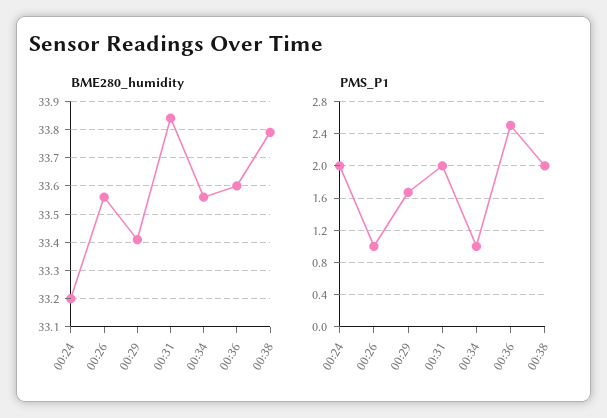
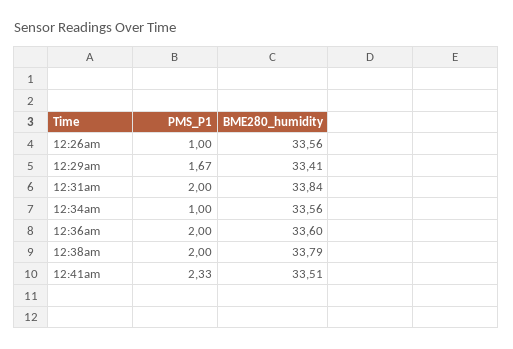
BME280_humidity, 00:24: 33.2 -> none
PMS_P1, 00:24: 2 -> none
PMS_P1, 00:36: 2.5 -> 2
PMS_P1, 12:41am: none -> 2.33
BME280_humidity, 12:41am: none -> 33.51

